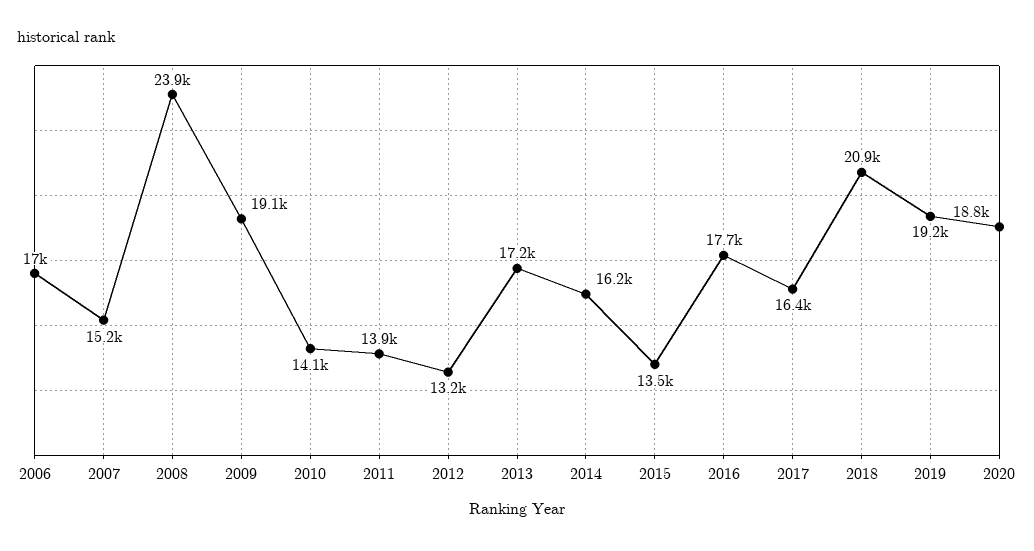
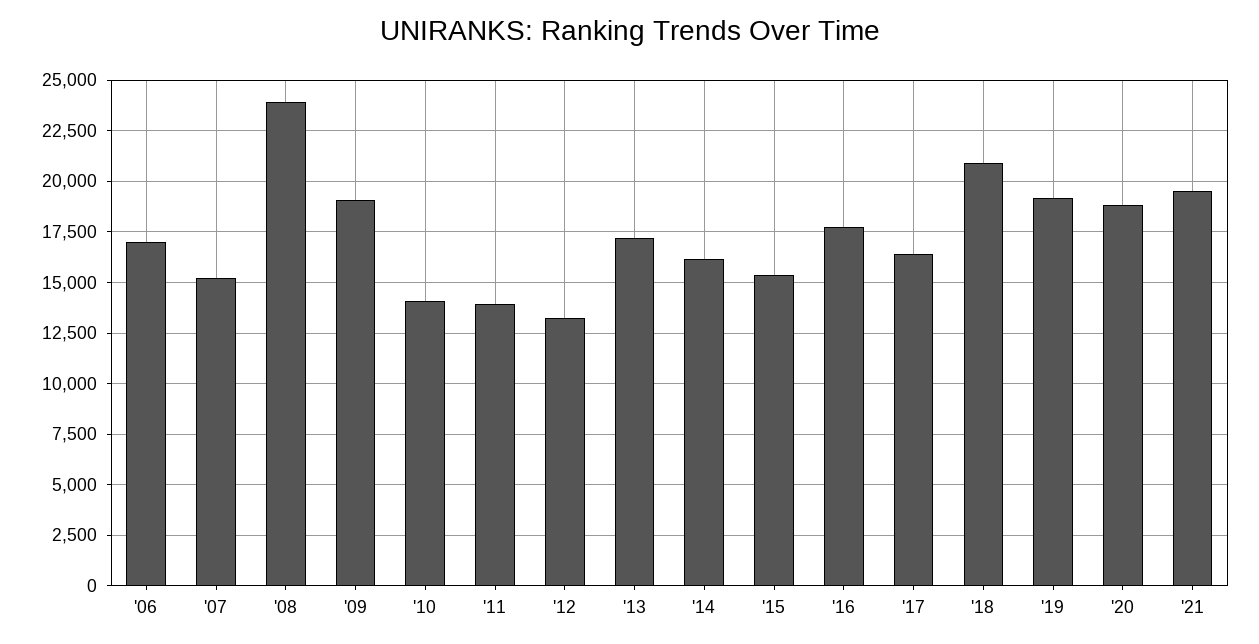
2015: 13500 -> 15500
'21: none -> 19500

